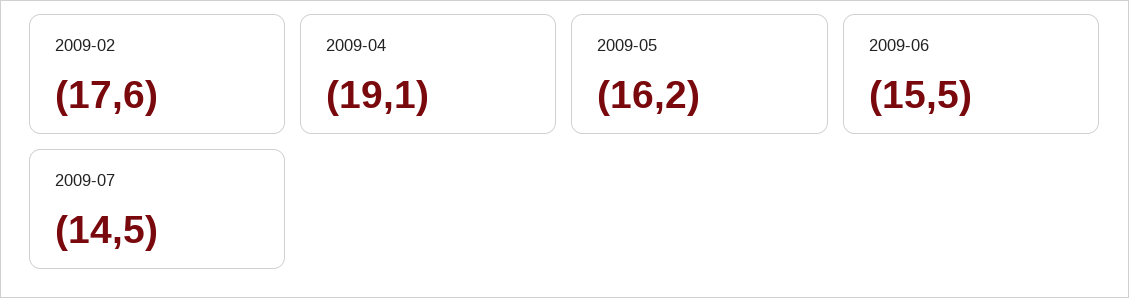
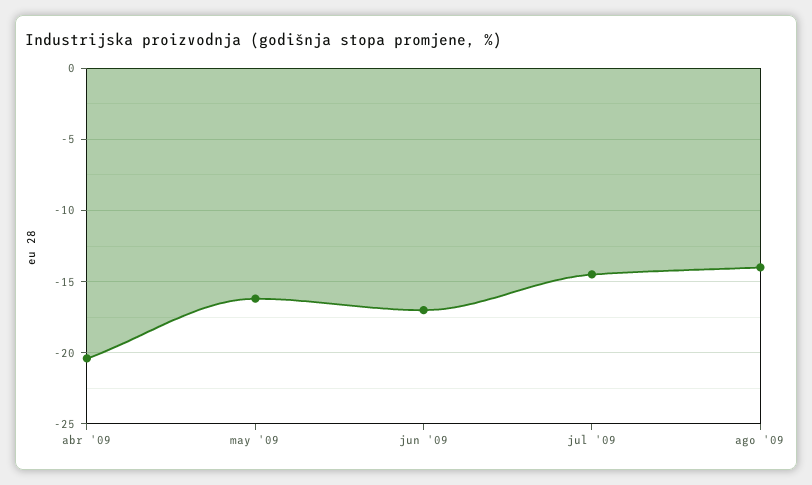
2009-02: -17.6 -> none
2009-04: -19.1 -> -20.5
2009-06: -15.5 -> -17
ago '09: none -> -14

